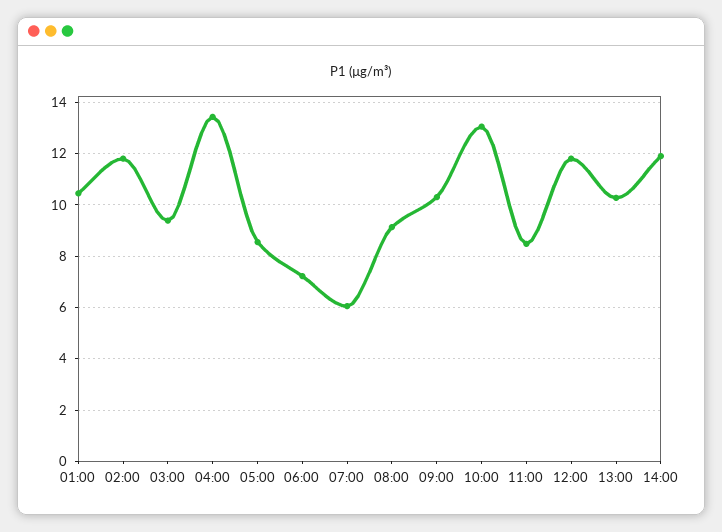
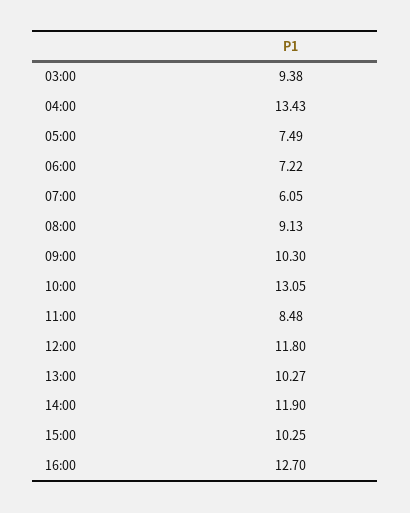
01:00: 10.5 -> none
02:00: 11.75 -> none
05:00: 8.5 -> 7.49
15:00: none -> 10.25
16:00: none -> 12.7

